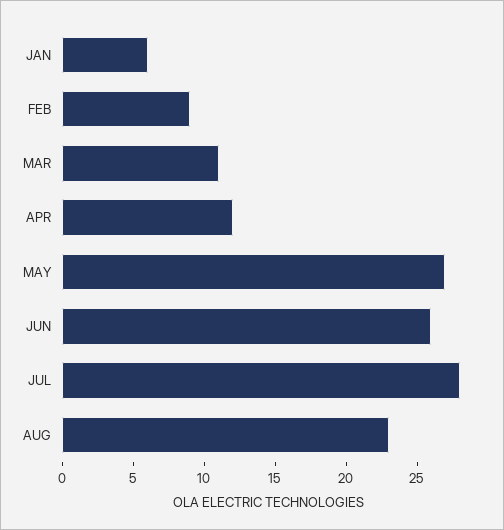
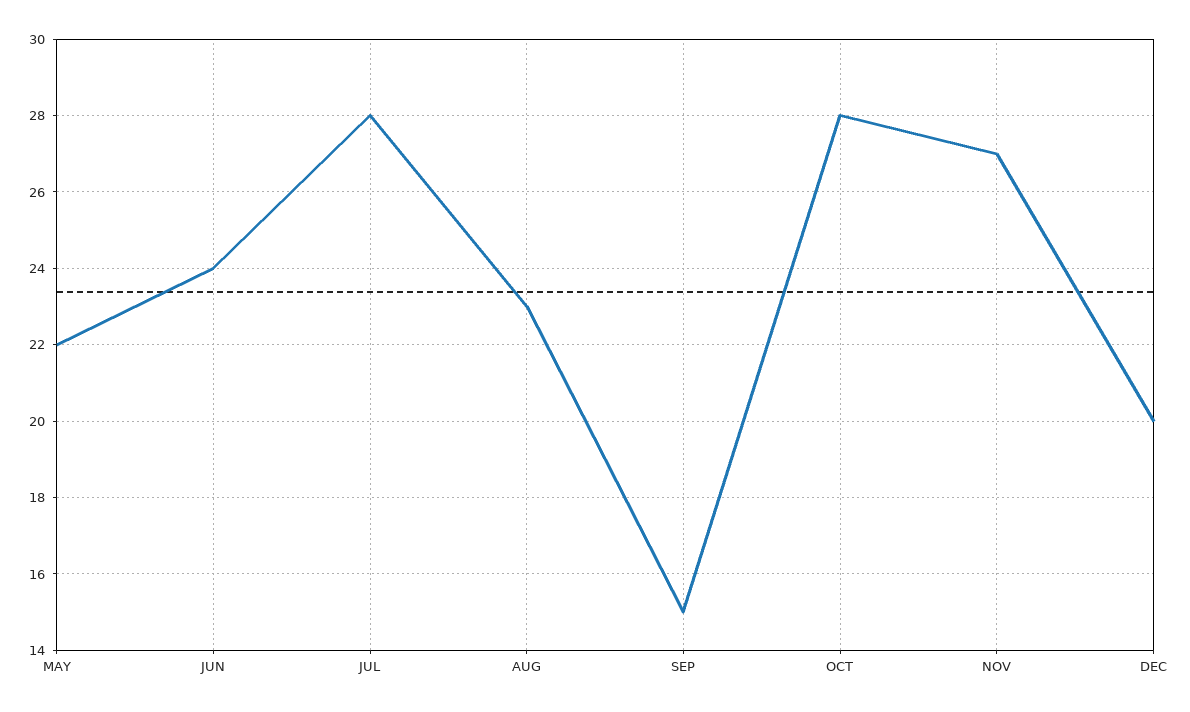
JAN: 6 -> none
FEB: 9 -> none
MAR: 11 -> none
APR: 12 -> none
MAY: 27 -> 22
JUN: 26 -> 24
SEP: none -> 15
OCT: none -> 28
NOV: none -> 27
DEC: none -> 20

